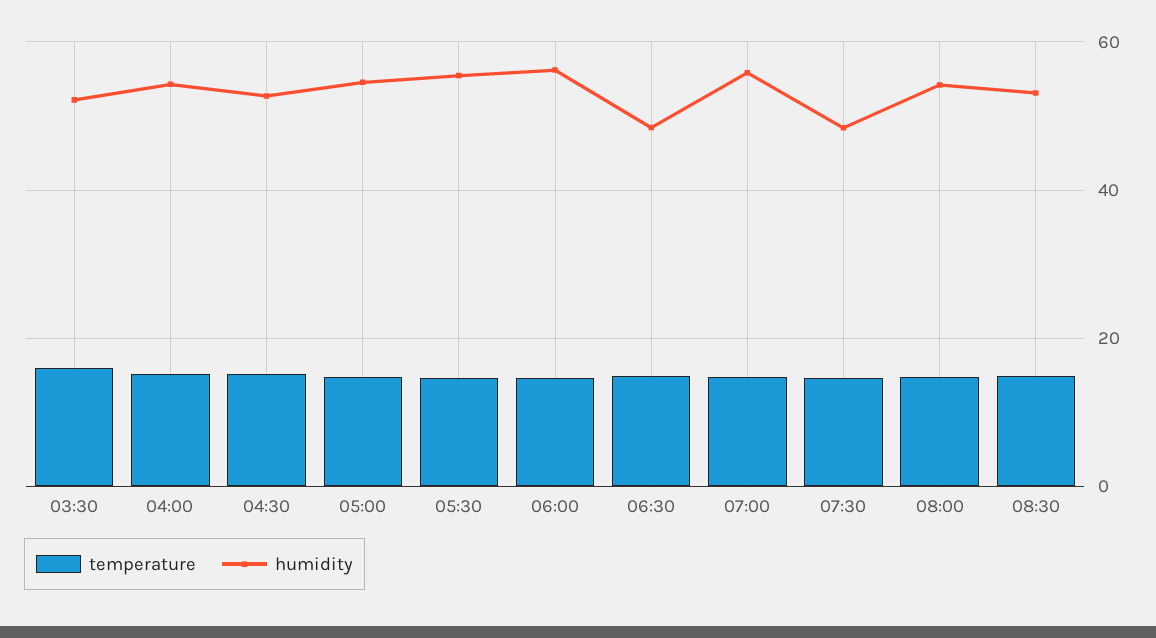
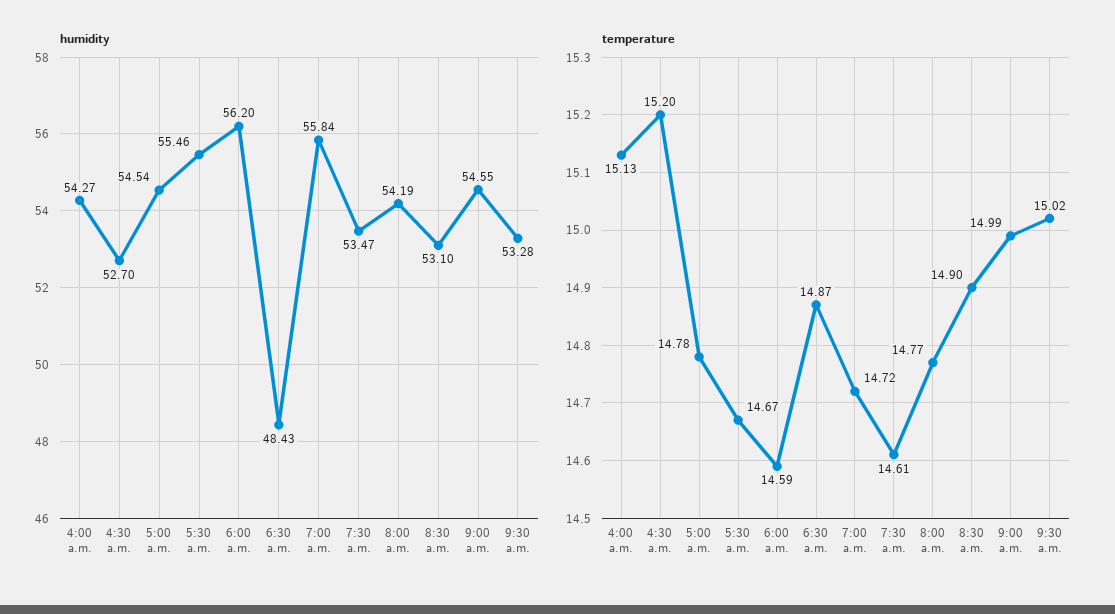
temperature, 03:30: 16 -> none
humidity, 03:30: 52 -> none
humidity, 07:30: 48 -> 53.47
humidity, 9:00 a.m.: none -> 54.55
humidity, 9:30 a.m.: none -> 53.28
temperature, 9:00 a.m.: none -> 14.99
temperature, 9:30 a.m.: none -> 15.02

